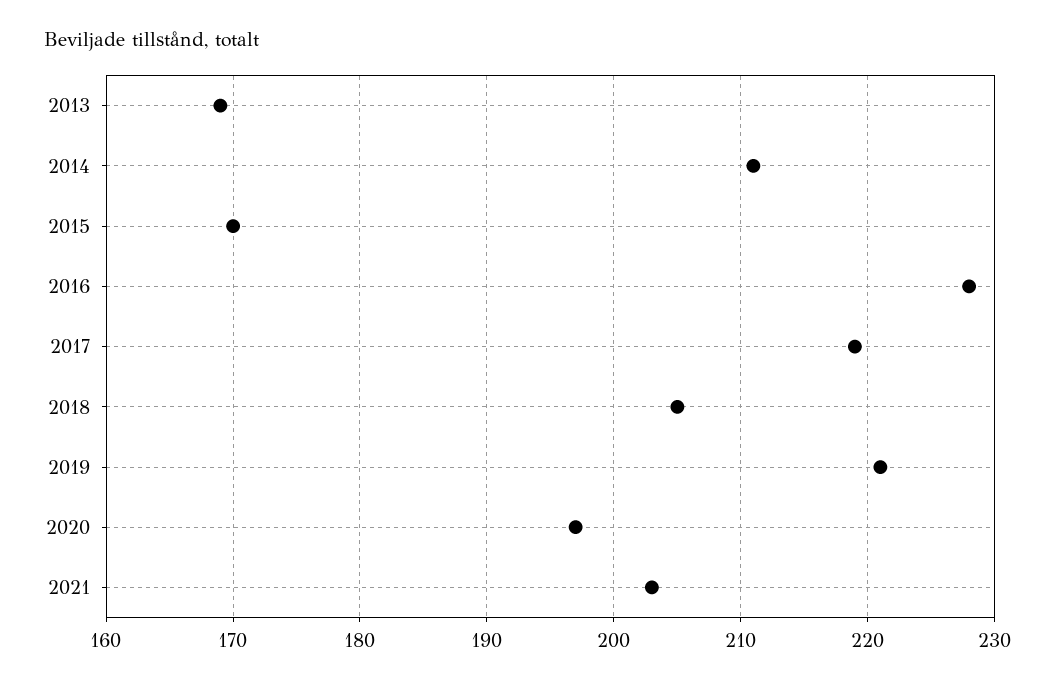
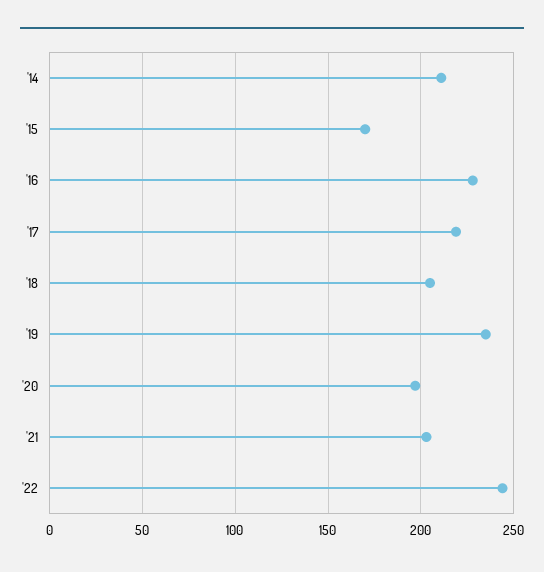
2013: 169 -> none
2019: 221 -> 235
'22: none -> 245

